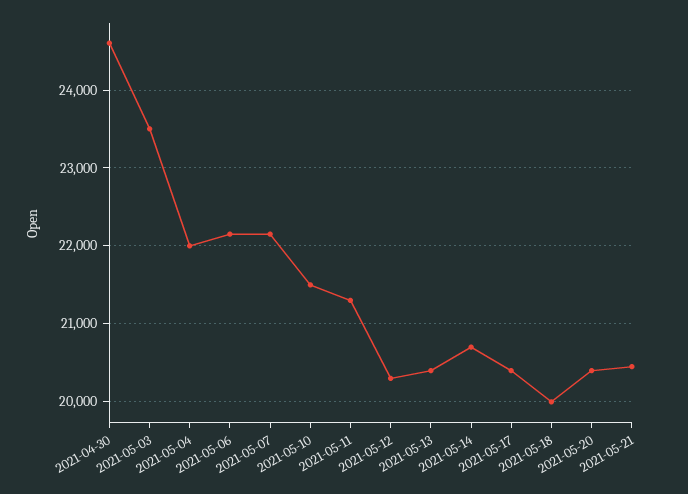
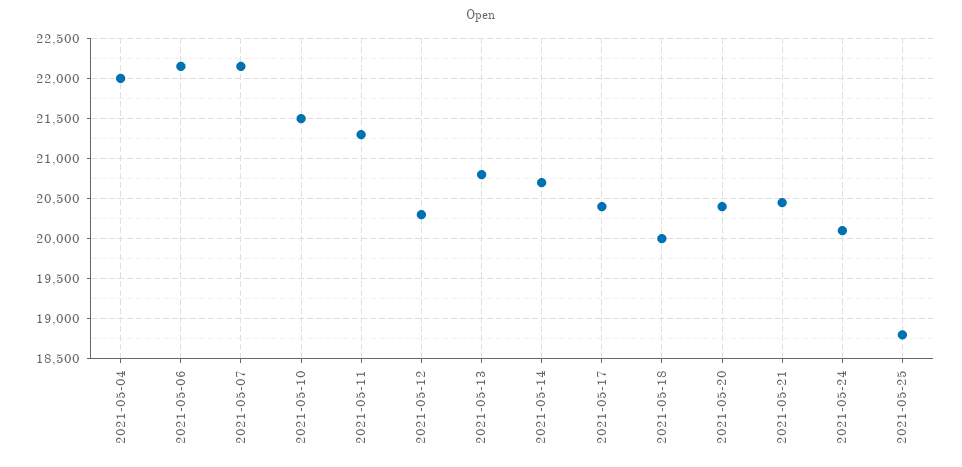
2021-04-30: 24600 -> none
2021-05-03: 23500 -> none
2021-05-13: 20400 -> 20800
2021-05-24: none -> 20100
2021-05-25: none -> 18800

